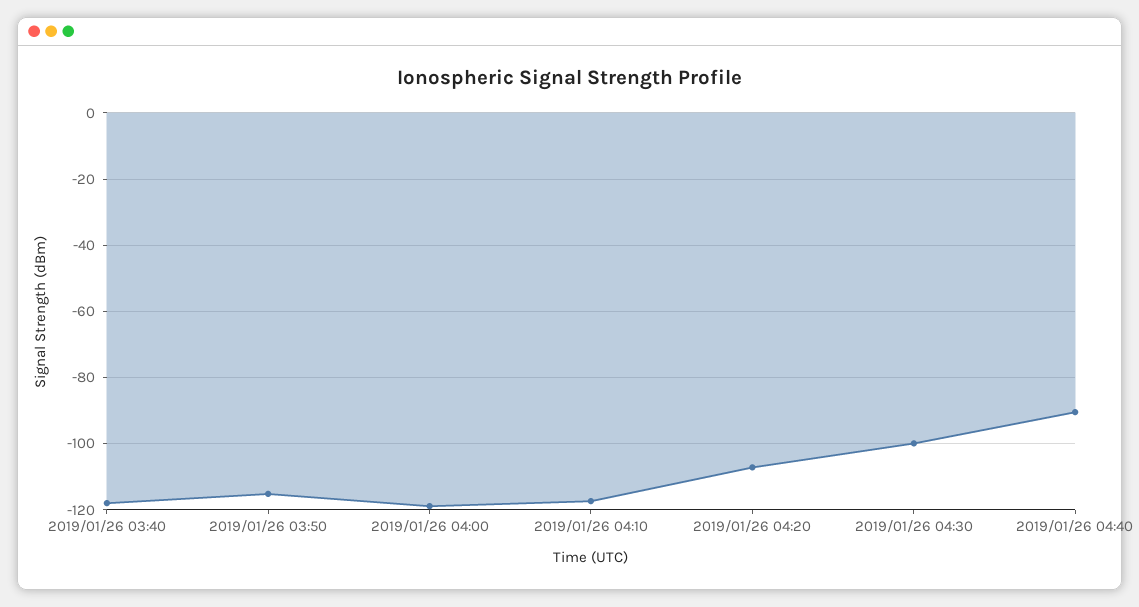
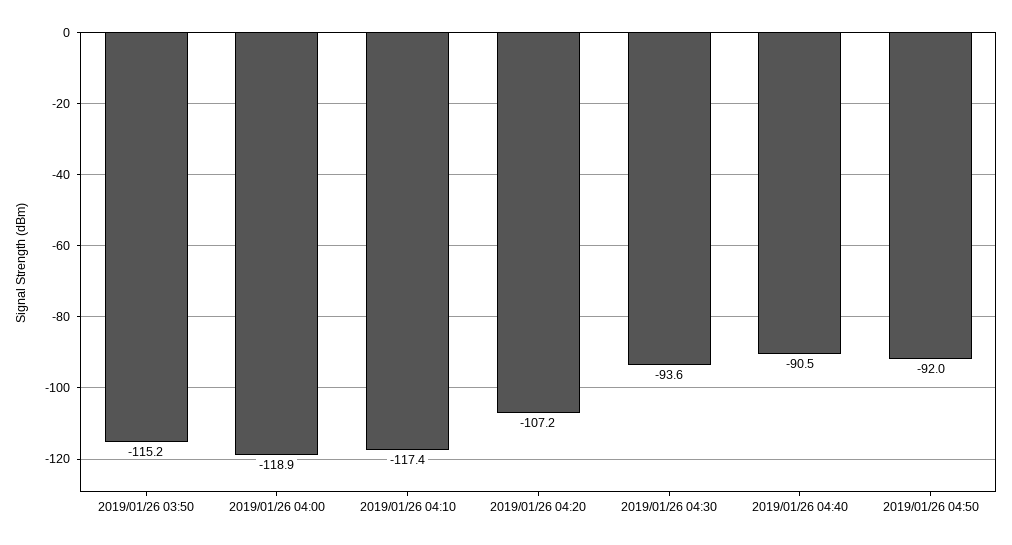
2019/01/26 03:40: -118 -> none
2019/01/26 04:30: -100 -> -93.6
2019/01/26 04:50: none -> -92

